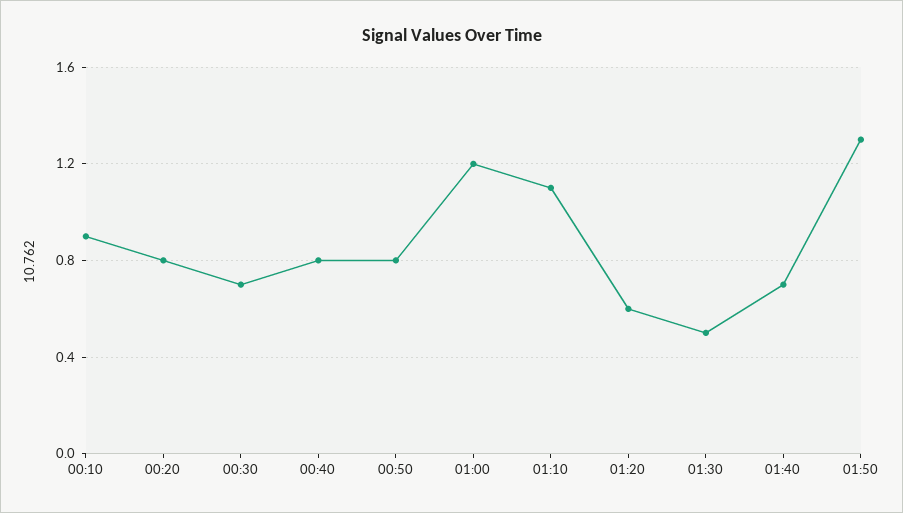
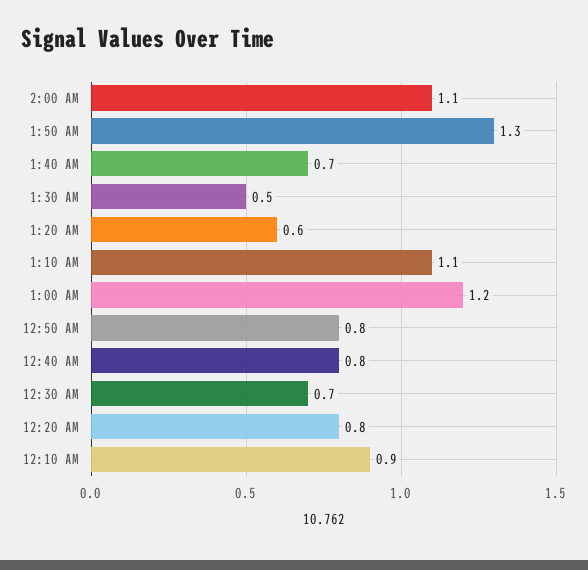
2:00 AM: none -> 1.1

